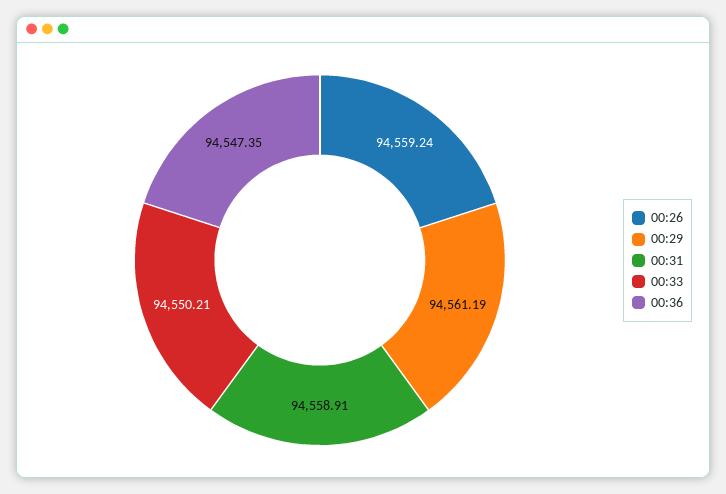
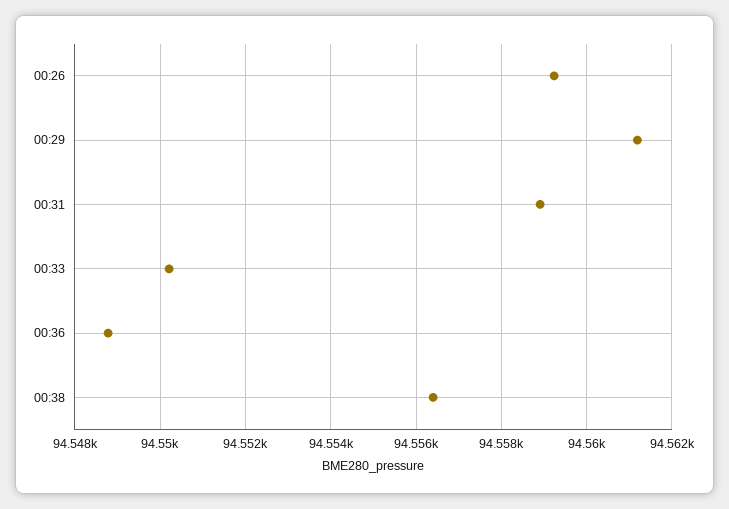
00:36: 94547.35 -> 94548.8
00:38: none -> 94556.4

